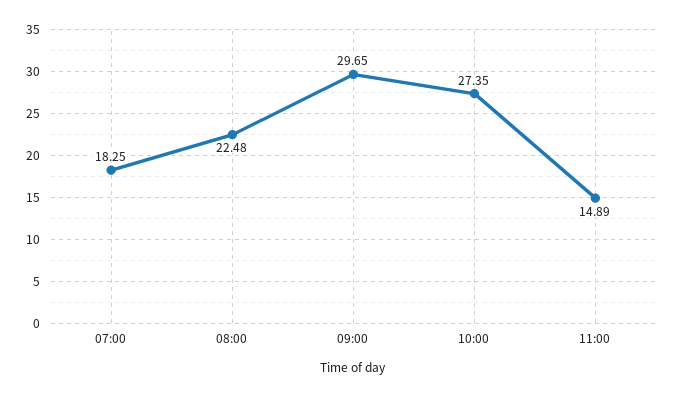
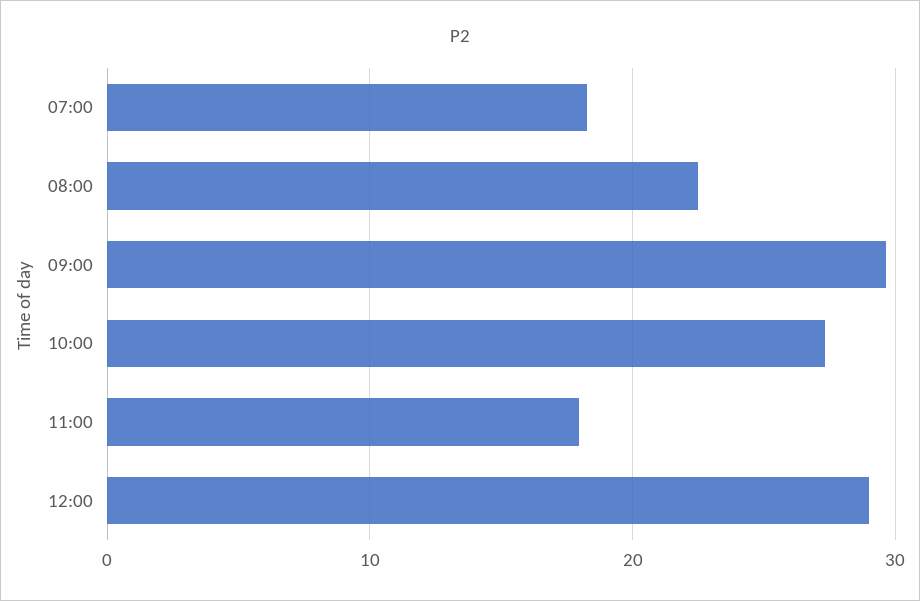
11:00: 14.89 -> 18
12:00: none -> 29

